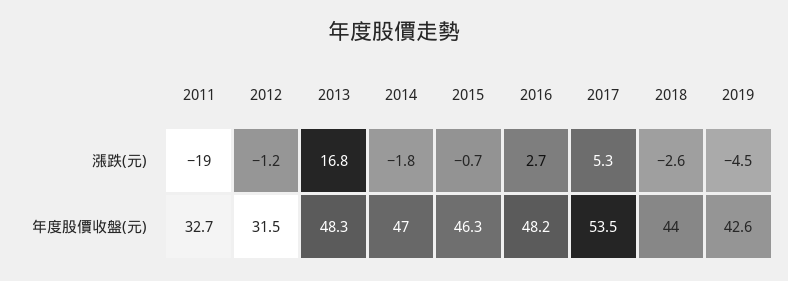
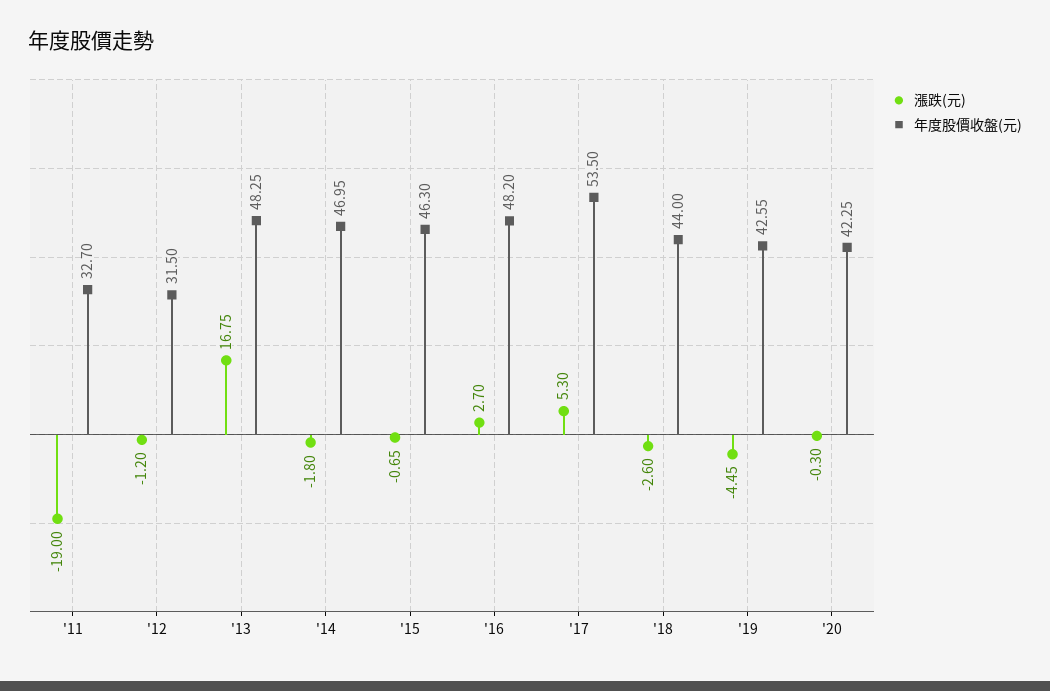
漲跌(元), '20: none -> -0.3
年度股價收盤(元), '20: none -> 42.25

